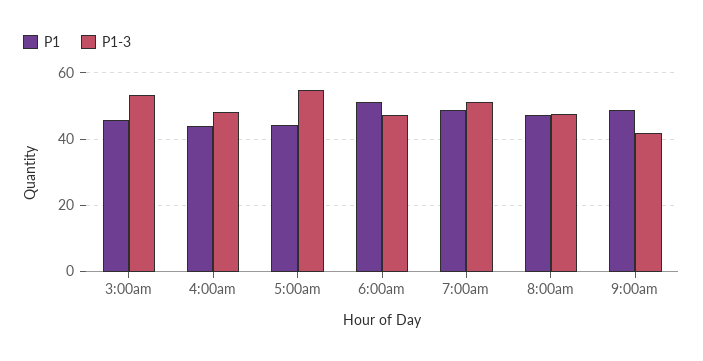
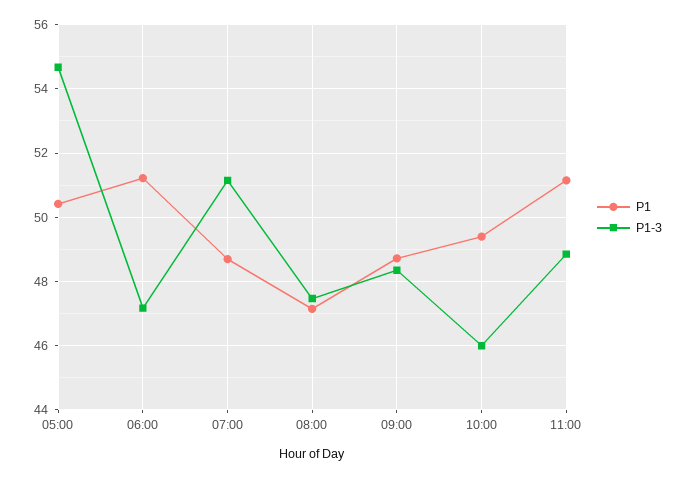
P1, 3:00am: 46 -> none
P1-3, 3:00am: 54 -> none
P1, 4:00am: 44 -> none
P1-3, 4:00am: 48 -> none
P1, 5:00am: 44 -> 50.4
P1-3, 9:00am: 42 -> 48.4
P1, 10:00: none -> 49.4
P1-3, 10:00: none -> 46
P1, 11:00: none -> 51.2
P1-3, 11:00: none -> 48.8

